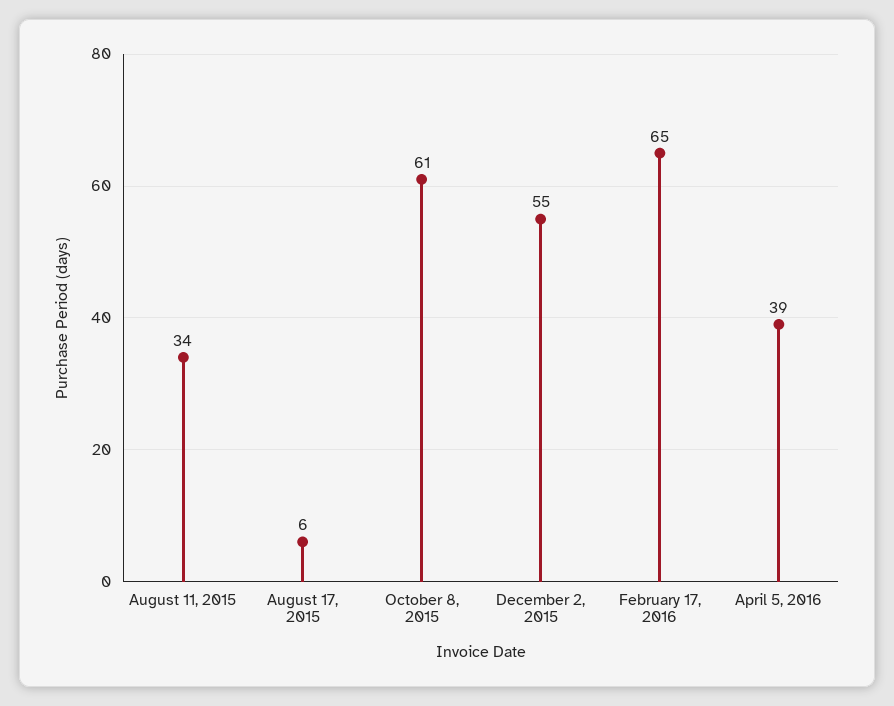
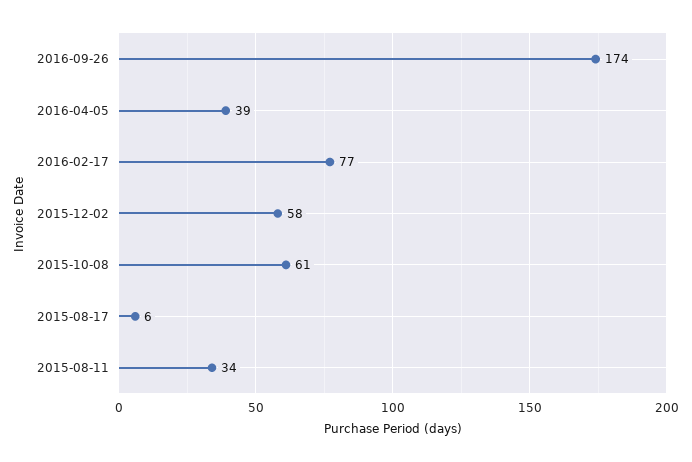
December 2, 2015: 55 -> 58
February 17, 2016: 65 -> 77
2016-09-26: none -> 174

